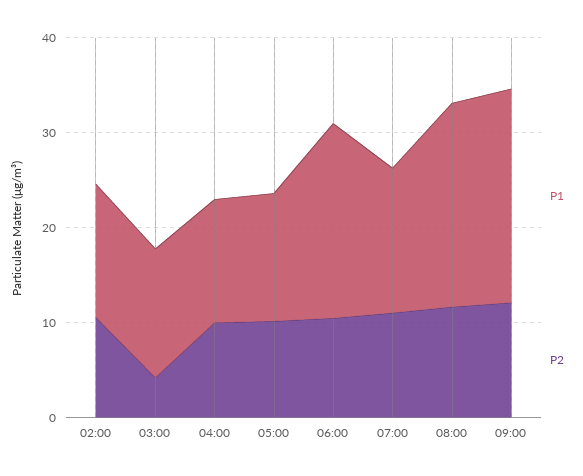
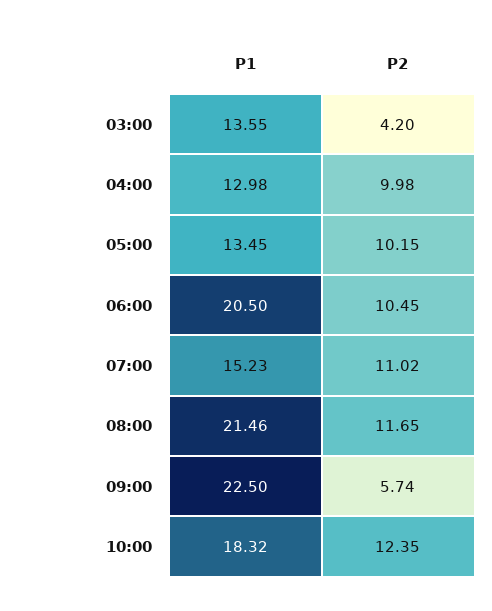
P1, 02:00: 14 -> none
P2, 02:00: 10 -> none
P2, 09:00: 12 -> 5.74
P1, 10:00: none -> 18.32
P2, 10:00: none -> 12.35

